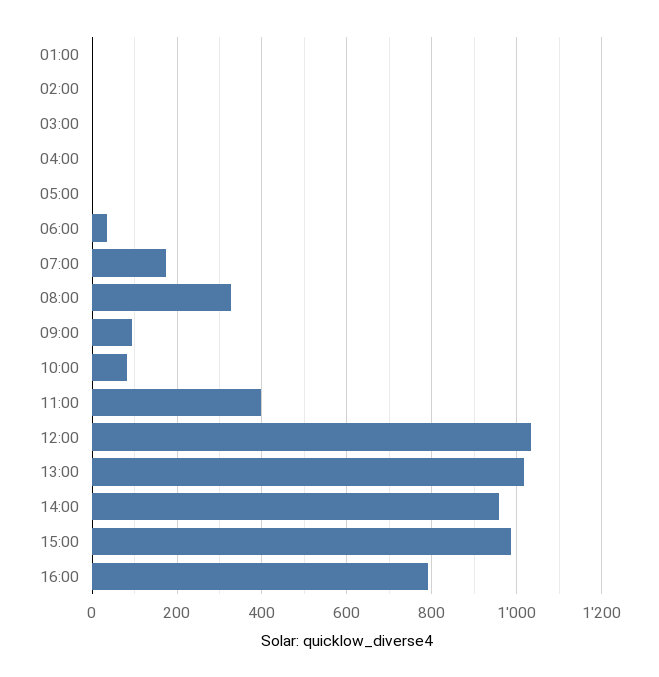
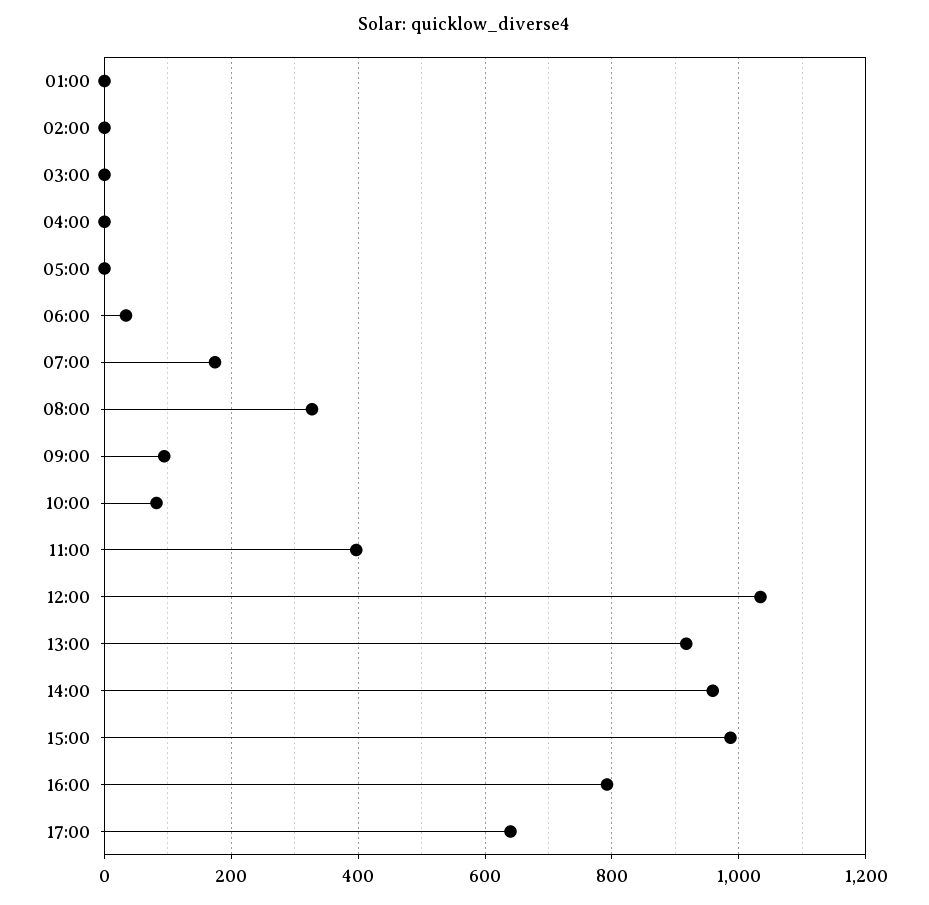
13:00: 1020 -> 920
17:00: none -> 640

